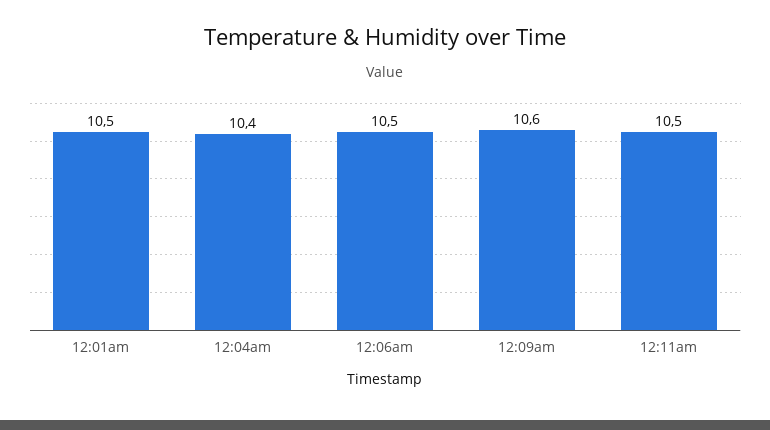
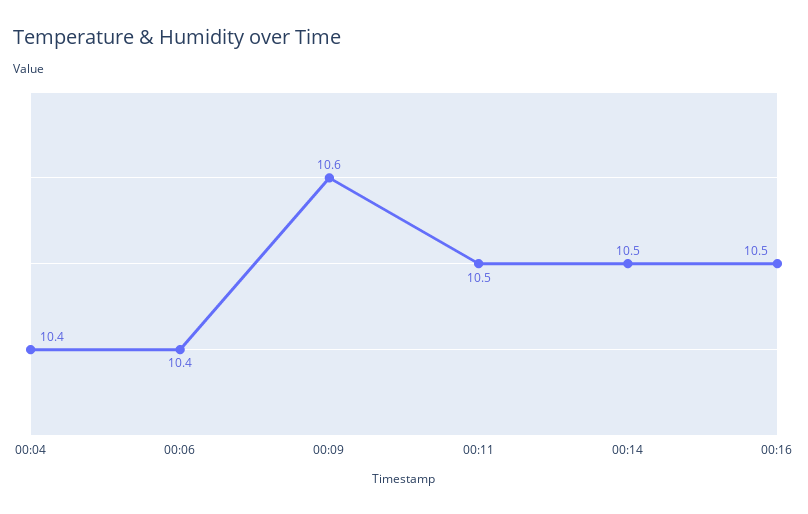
12:01am: 10.5 -> none
12:06am: 10.5 -> 10.4
00:14: none -> 10.5
00:16: none -> 10.5

